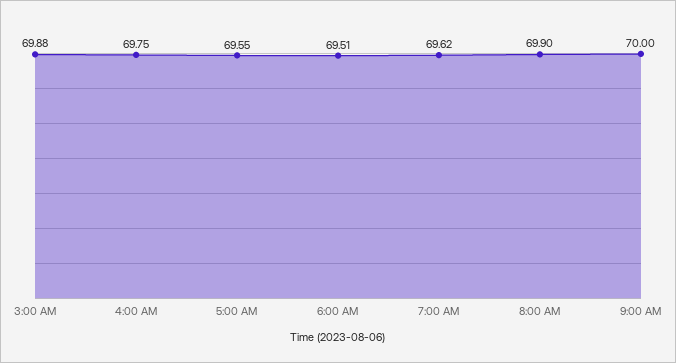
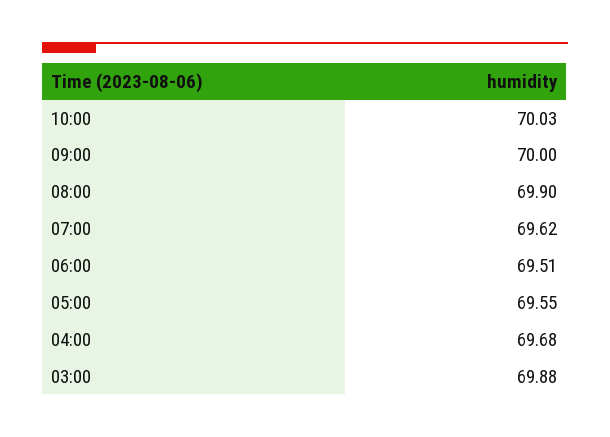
4:00 AM: 69.75 -> 69.68
10:00: none -> 70.03

